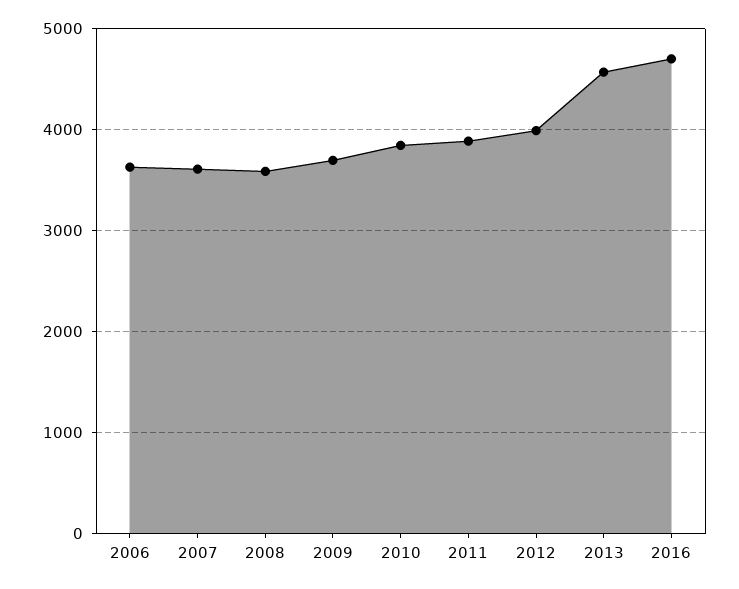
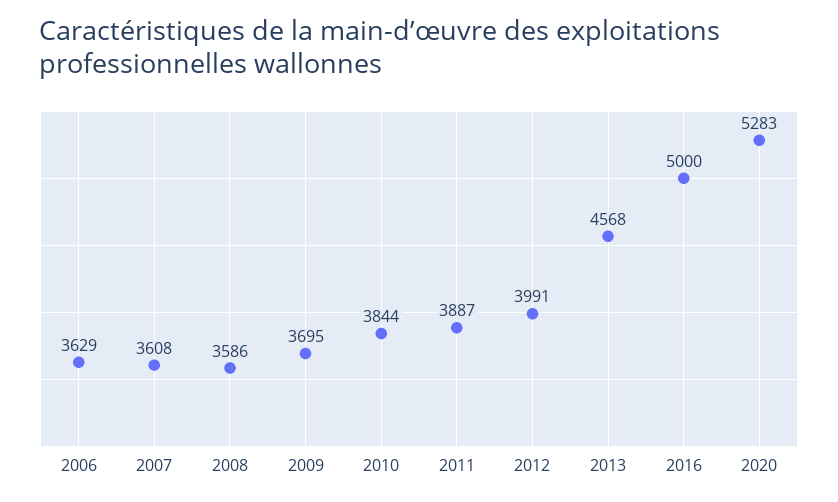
2016: 4700 -> 5000
2020: none -> 5283

